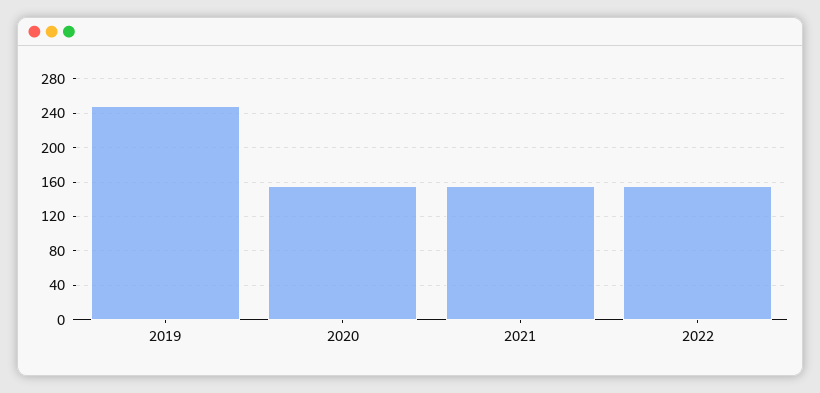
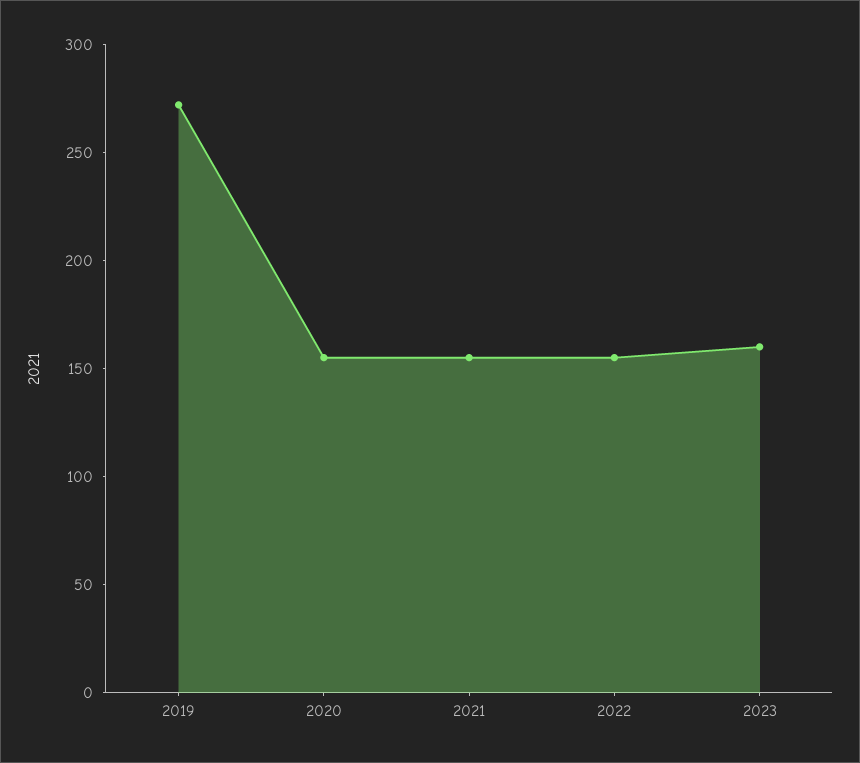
2019: 250 -> 270
2023: none -> 160

